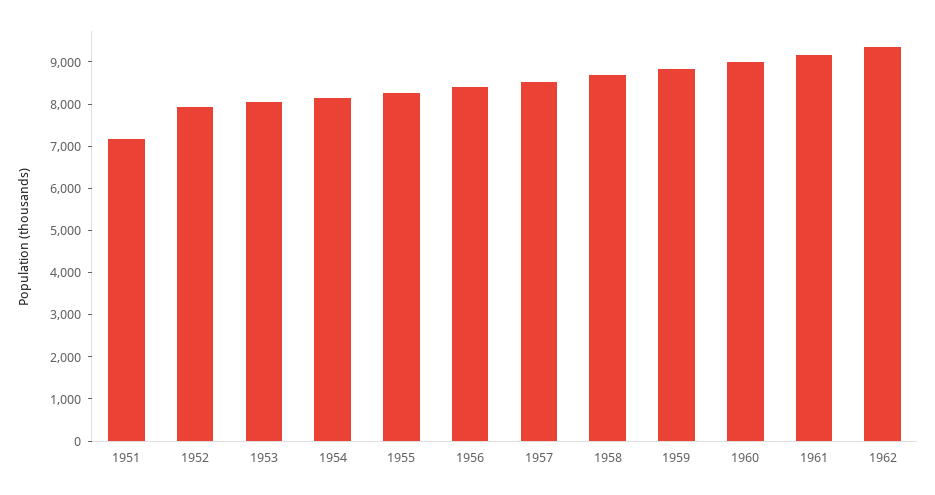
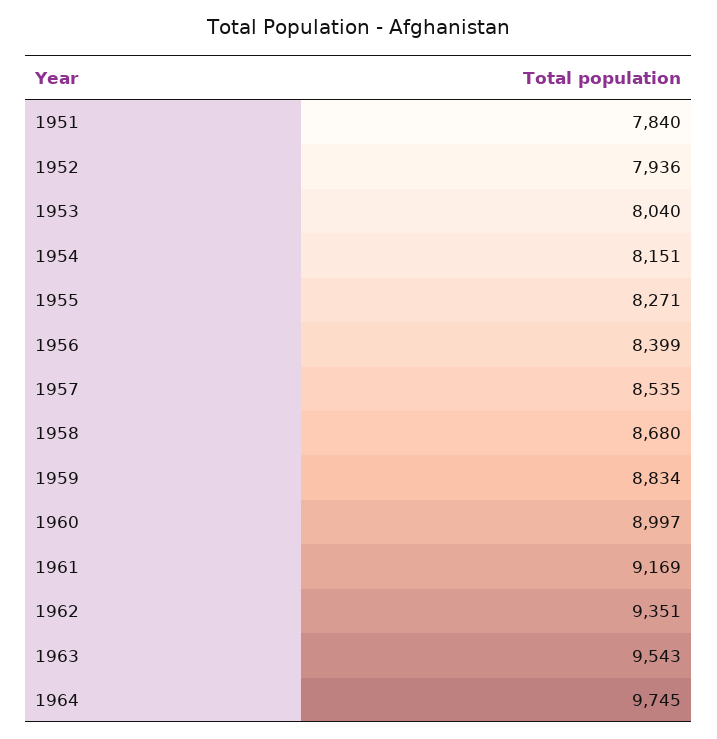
1951: 7200 -> 7840
1963: none -> 9543
1964: none -> 9745

